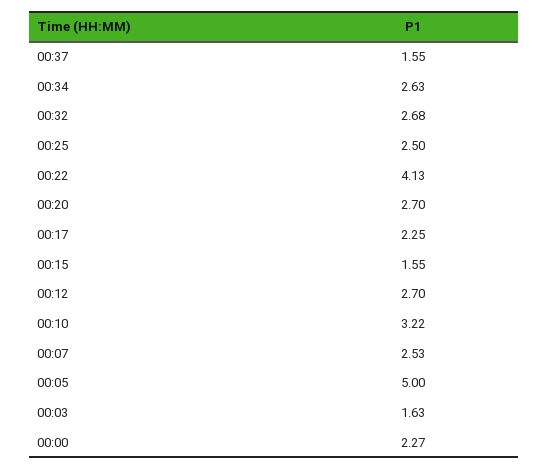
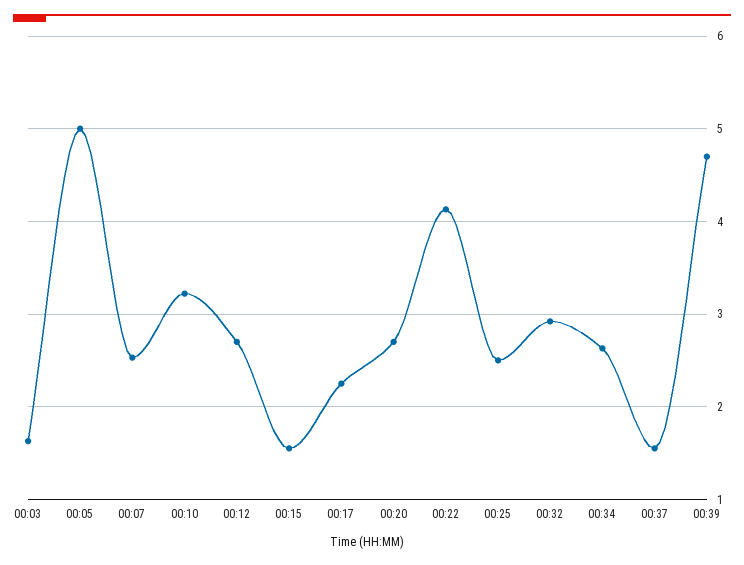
00:32: 2.68 -> 2.9
00:00: 2.27 -> none
00:39: none -> 4.7

